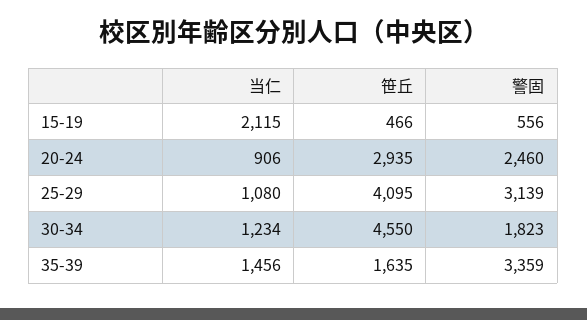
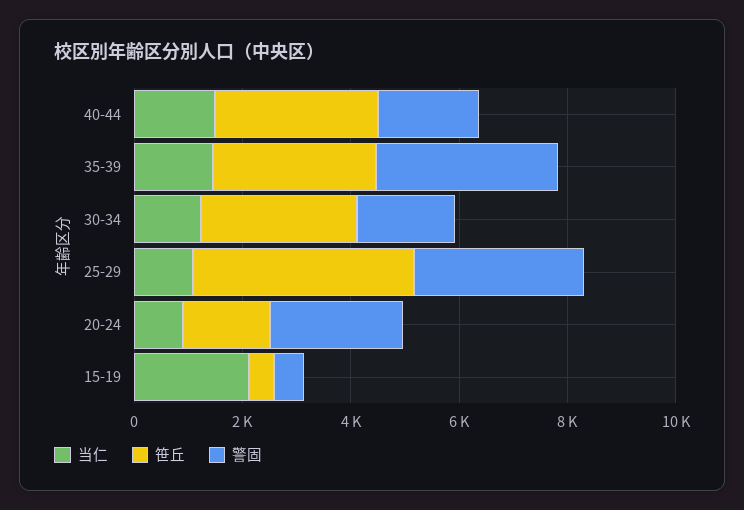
笹丘, 20-24: 2935 -> 1500
笹丘, 30-34: 4550 -> 3000
笹丘, 35-39: 1635 -> 3000
当仁, 40-44: none -> 1500
笹丘, 40-44: none -> 3000
警固, 40-44: none -> 2000

